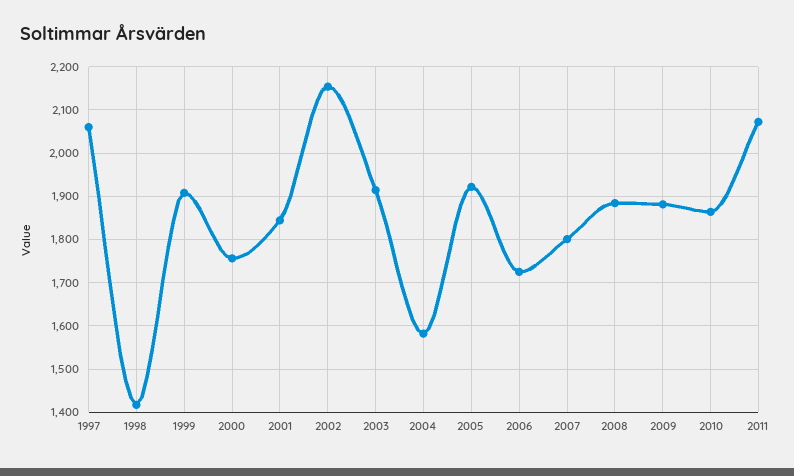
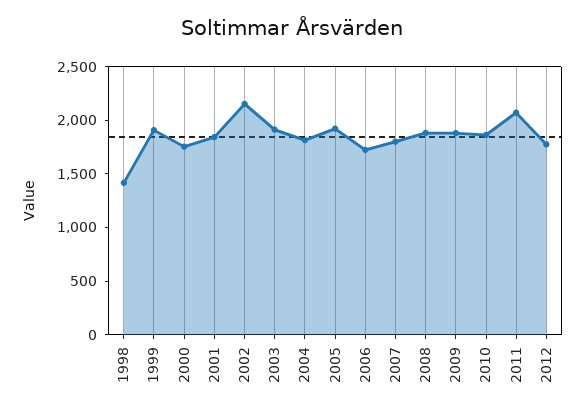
1997: 2060 -> none
2004: 1580 -> 1800
2012: none -> 1800

